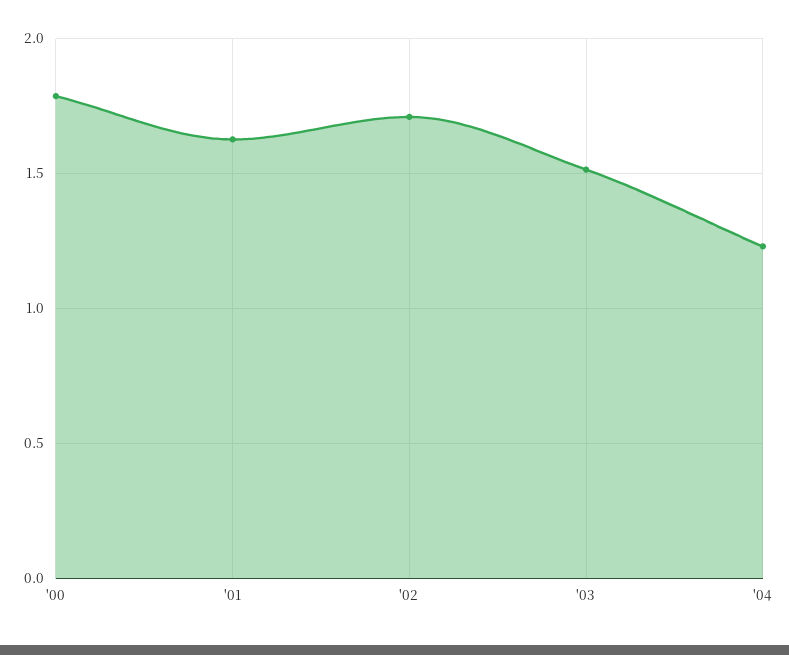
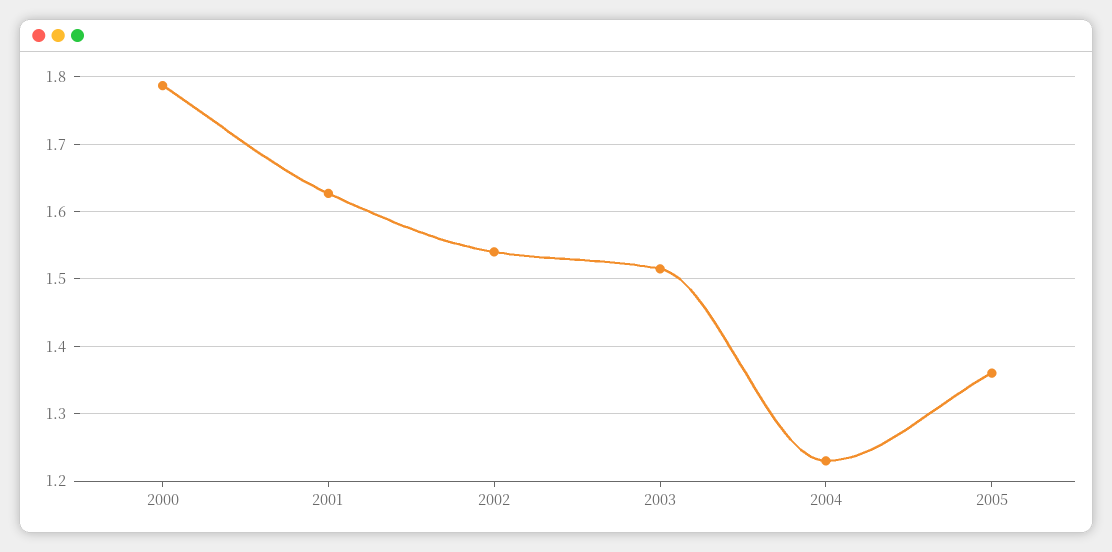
'02: 1.7 -> 1.54
2005: none -> 1.36

